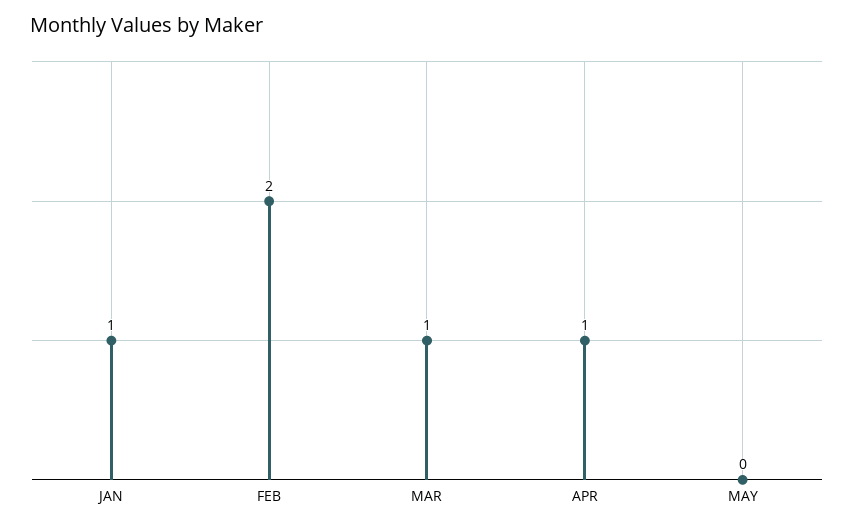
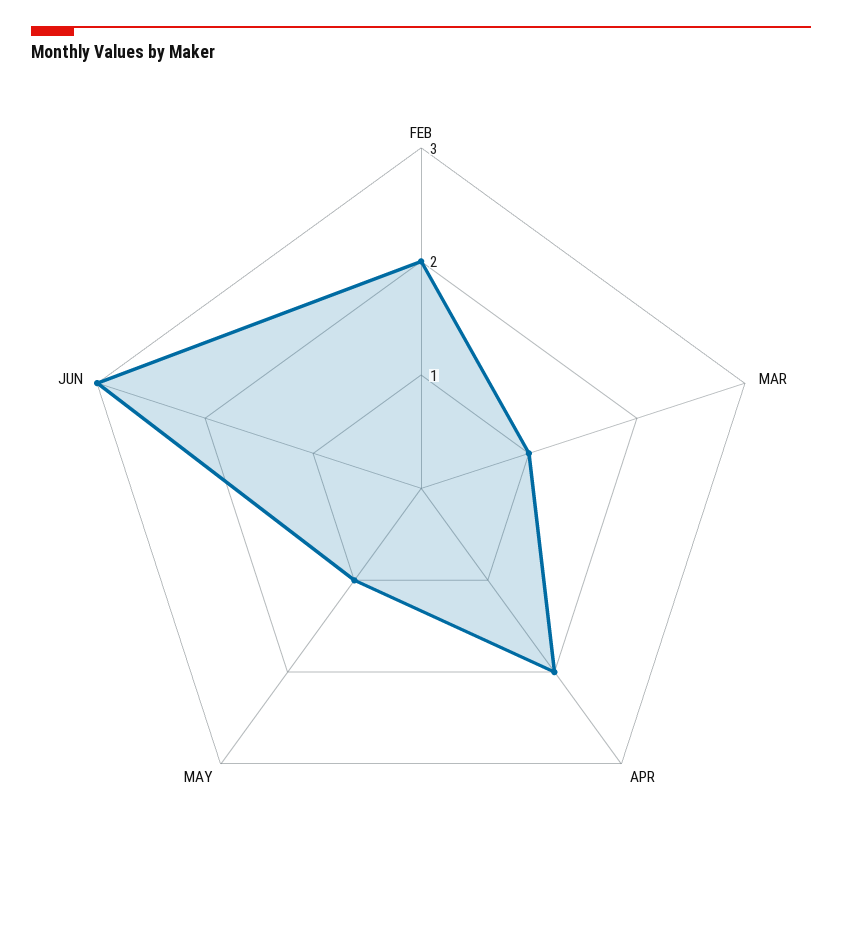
JAN: 1 -> none
APR: 1 -> 2
MAY: 0 -> 1
JUN: none -> 3

